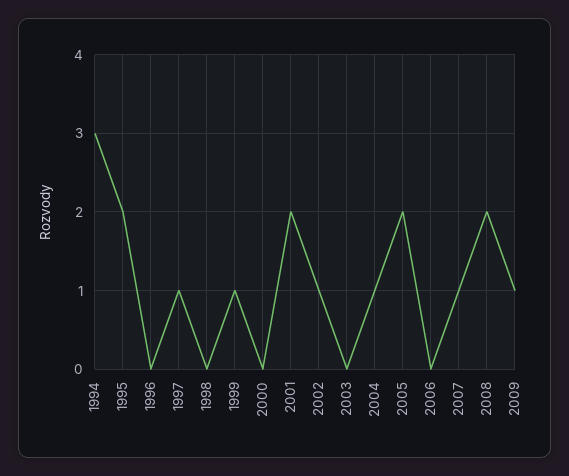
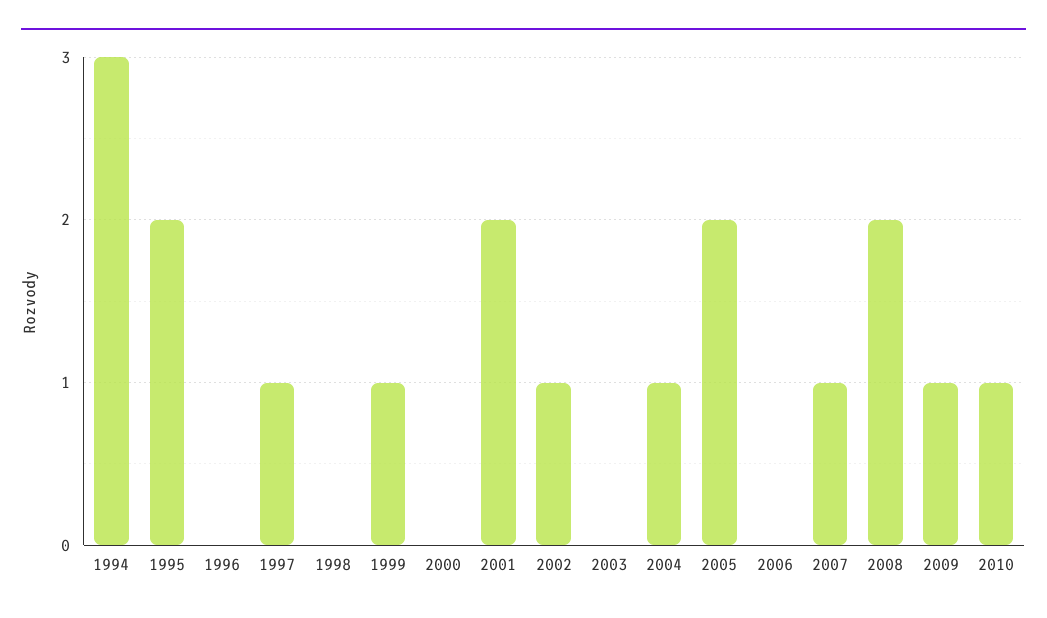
2010: none -> 1

